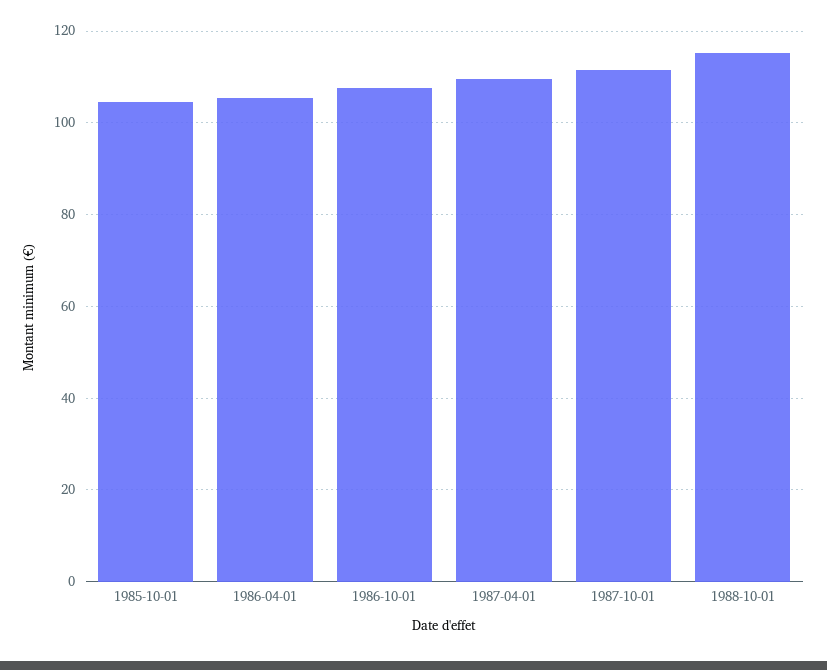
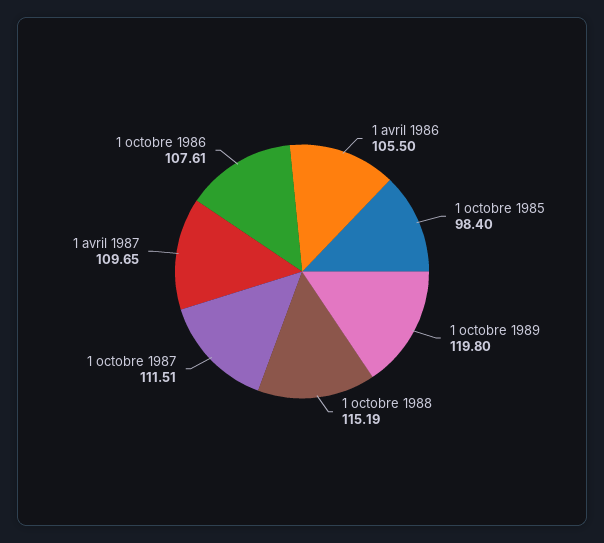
1985-10-01: 104 -> 98.4
1 octobre 1989: none -> 119.8

